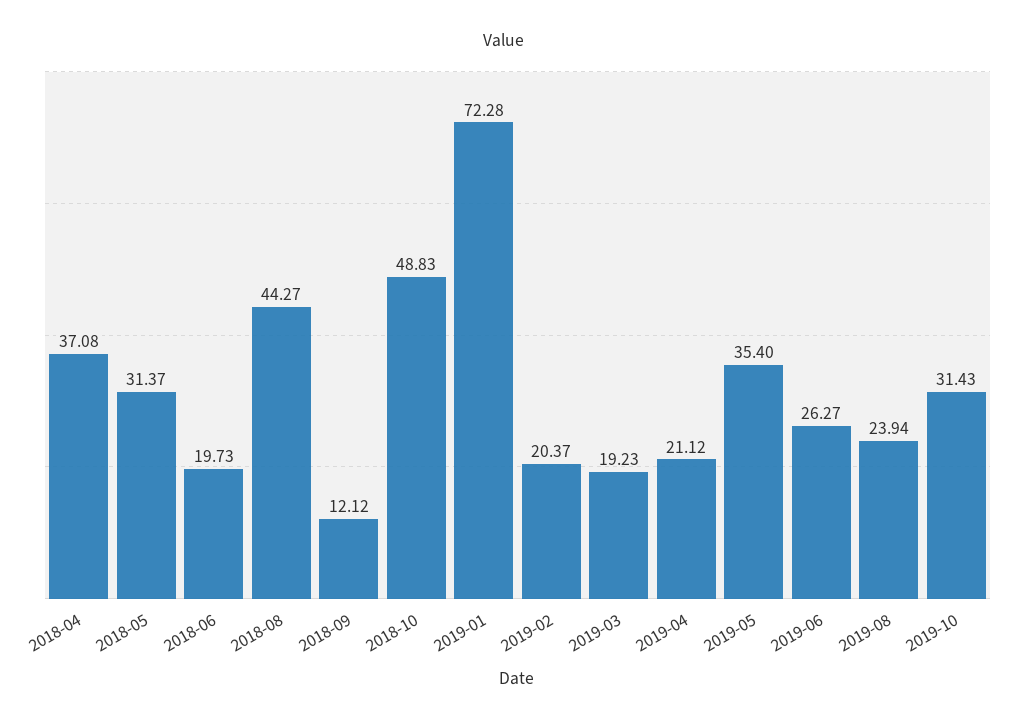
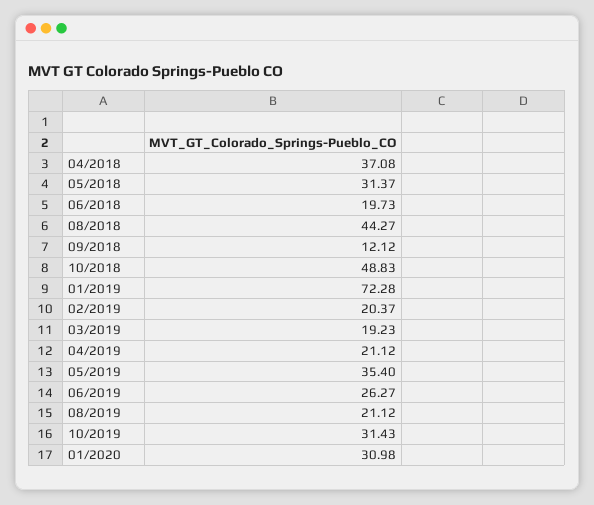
2019-08: 23.94 -> 21.12
01/2020: none -> 30.98

